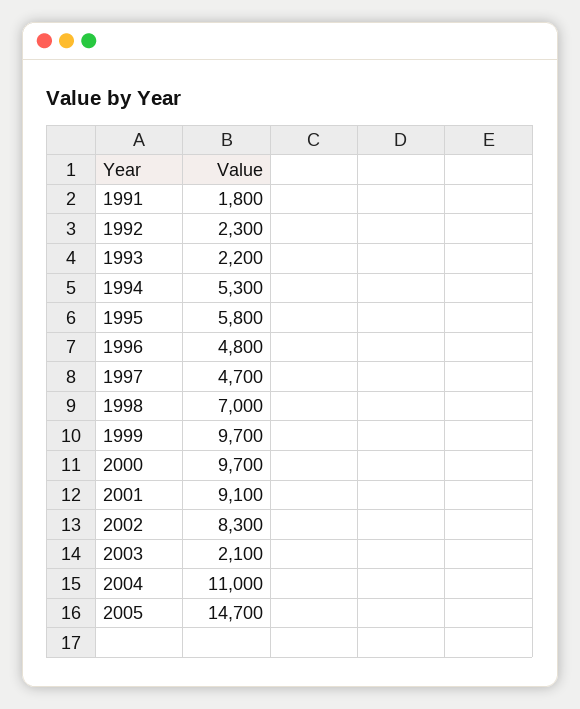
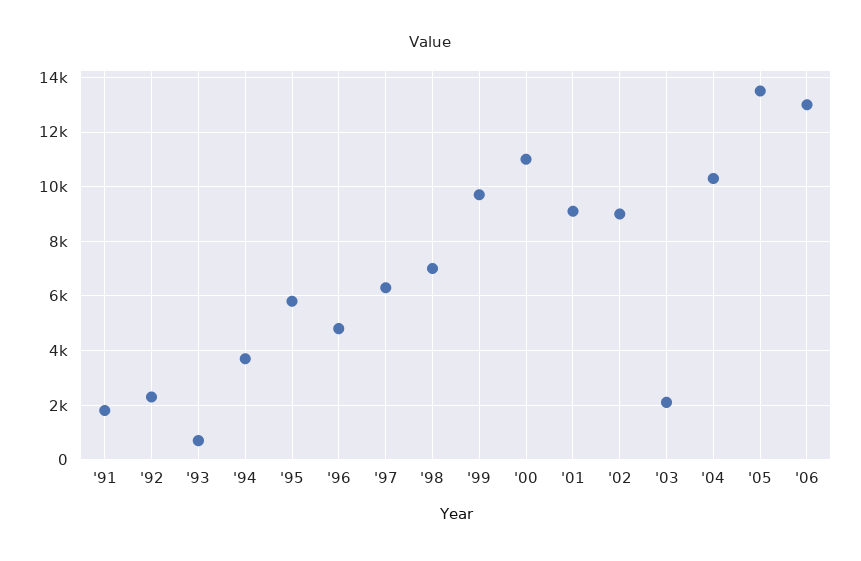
1993: 2200 -> 750
1994: 5300 -> 3750
1997: 4700 -> 6250
2000: 9700 -> 11000
2002: 8300 -> 9000
2004: 11000 -> 10250
2005: 14700 -> 13500
'06: none -> 13000

